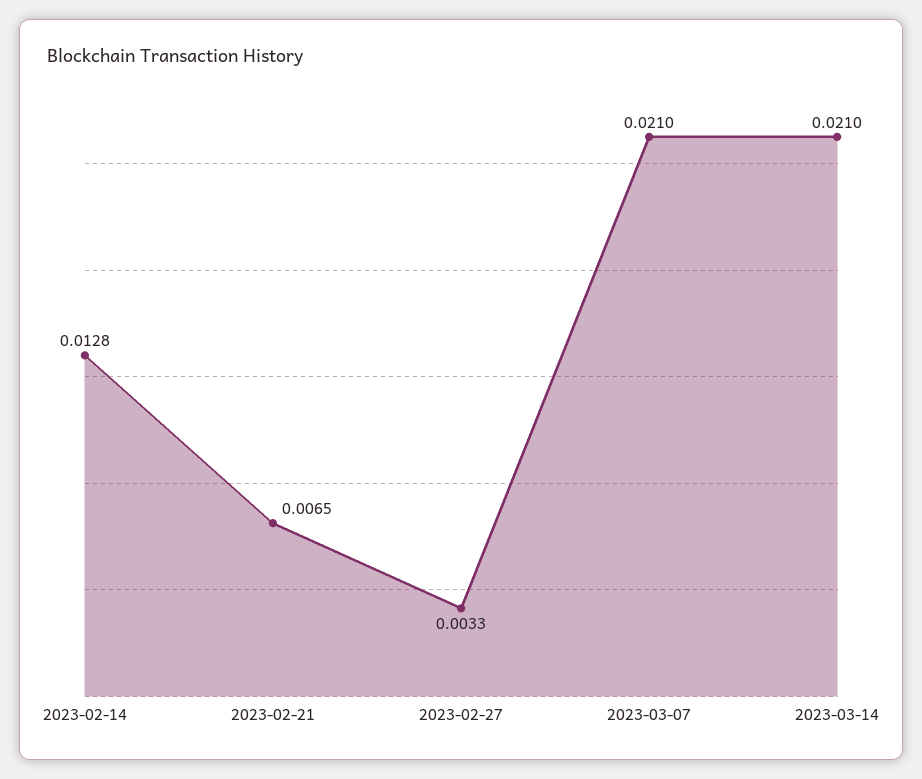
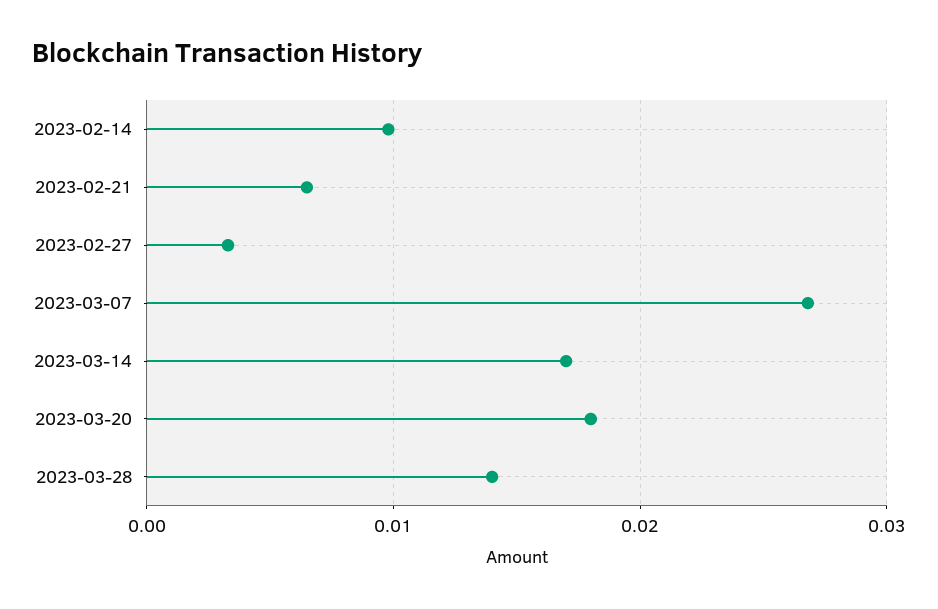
2023-02-14: 0.0128 -> 0.01
2023-03-07: 0.021 -> 0.027
2023-03-14: 0.021 -> 0.017
2023-03-20: none -> 0.018
2023-03-28: none -> 0.014

